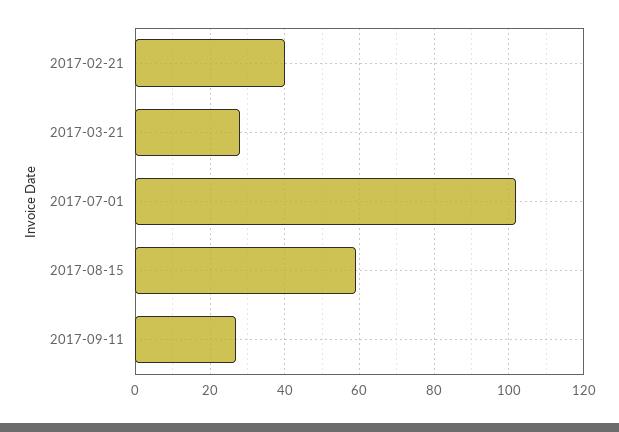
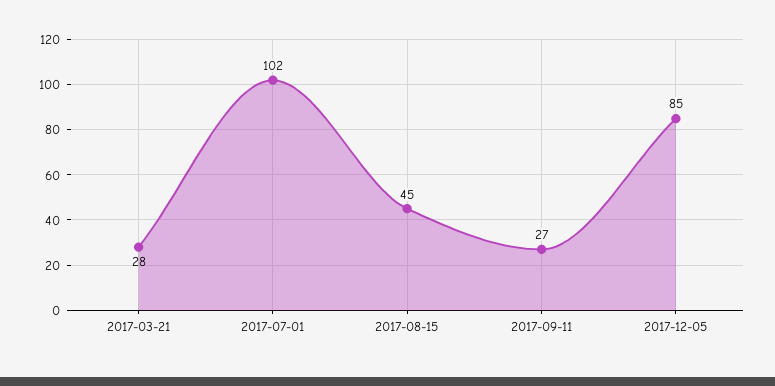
2017-02-21: 40 -> none
2017-08-15: 60 -> 45
2017-12-05: none -> 85

